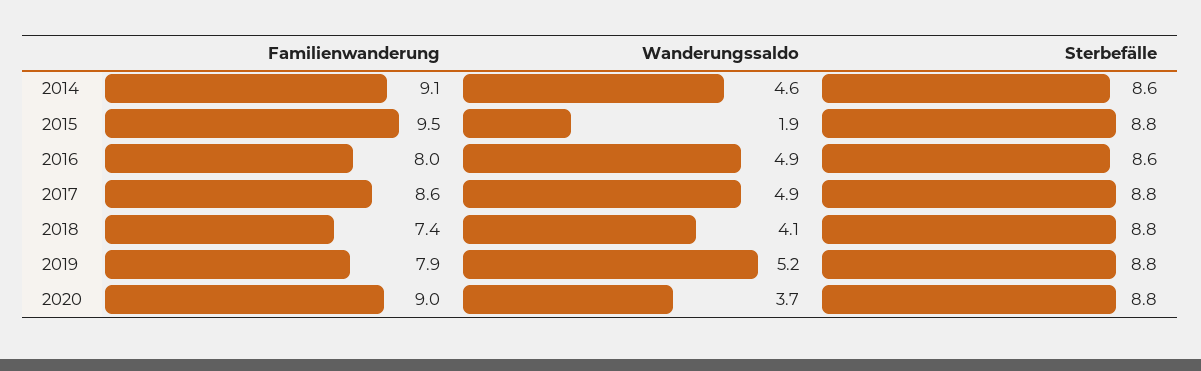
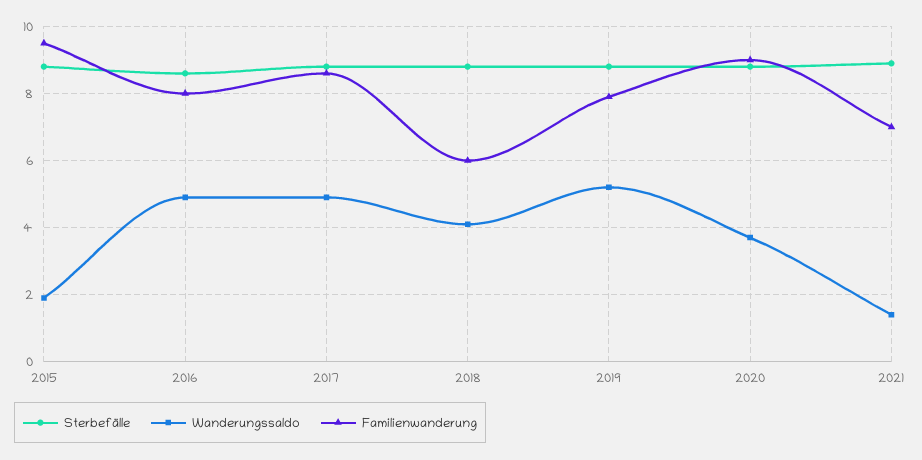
Familienwanderung, 2014: 9.1 -> none
Wanderungssaldo, 2014: 4.6 -> none
Sterbefälle, 2014: 8.6 -> none
Familienwanderung, 2018: 7.4 -> 6
Sterbefälle, 2021: none -> 9
Wanderungssaldo, 2021: none -> 1.5
Familienwanderung, 2021: none -> 7

